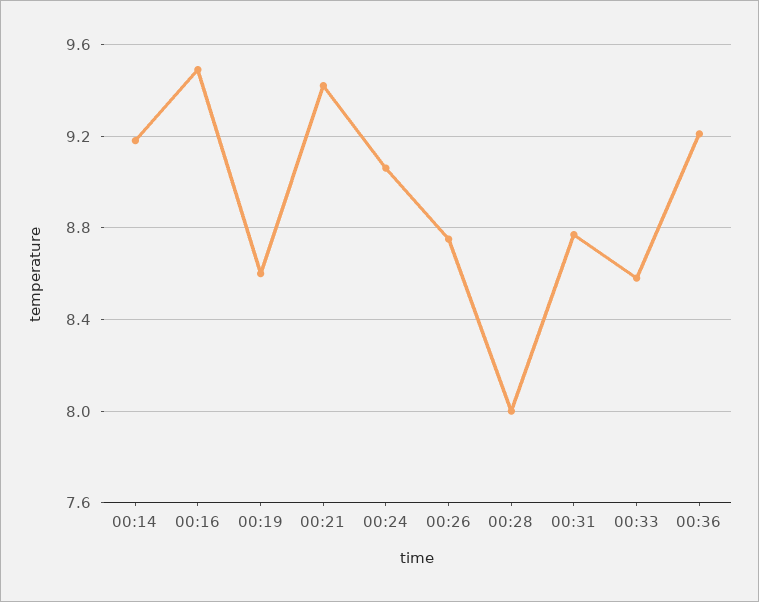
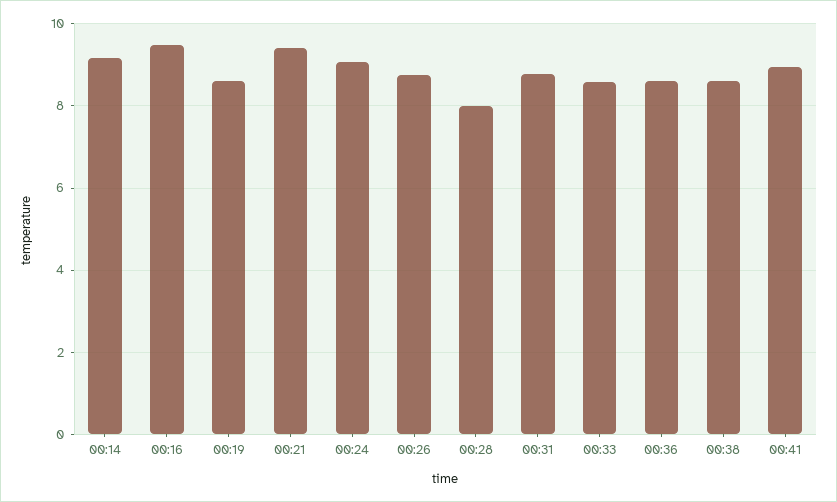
00:36: 9.2 -> 8.6
00:38: none -> 8.6
00:41: none -> 9

